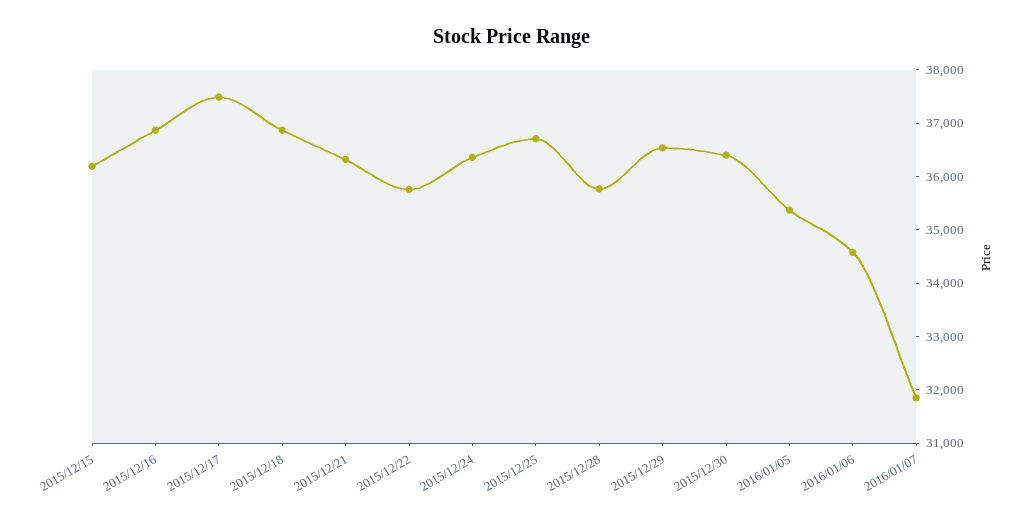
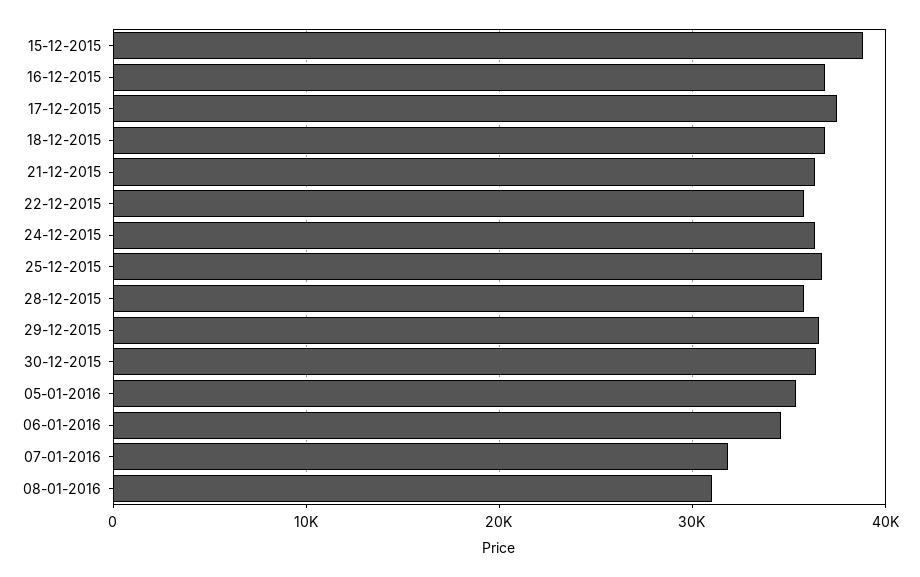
2015/12/15: 36200 -> 39000
08-01-2016: none -> 31000

